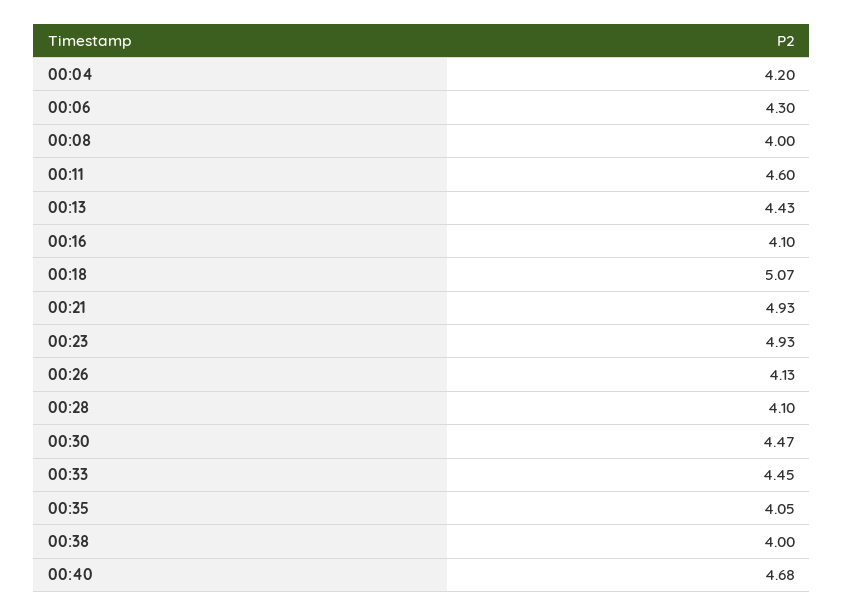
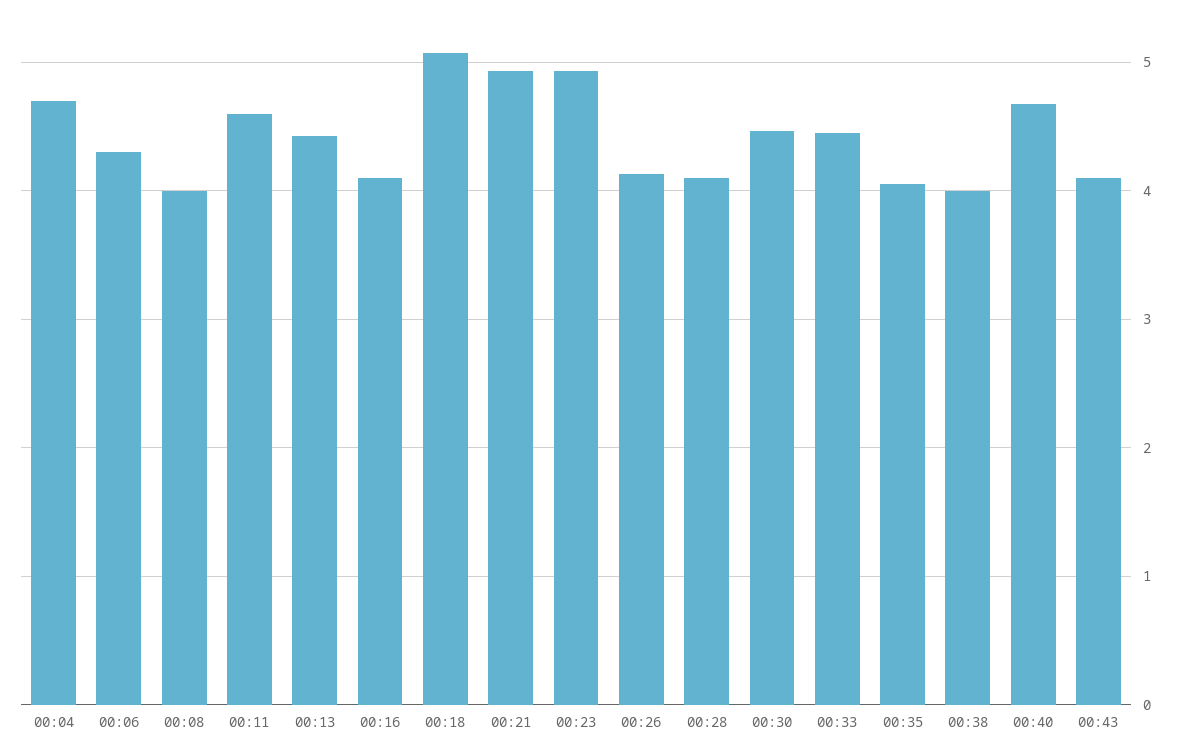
00:04: 4.2 -> 4.7
00:43: none -> 4.1

